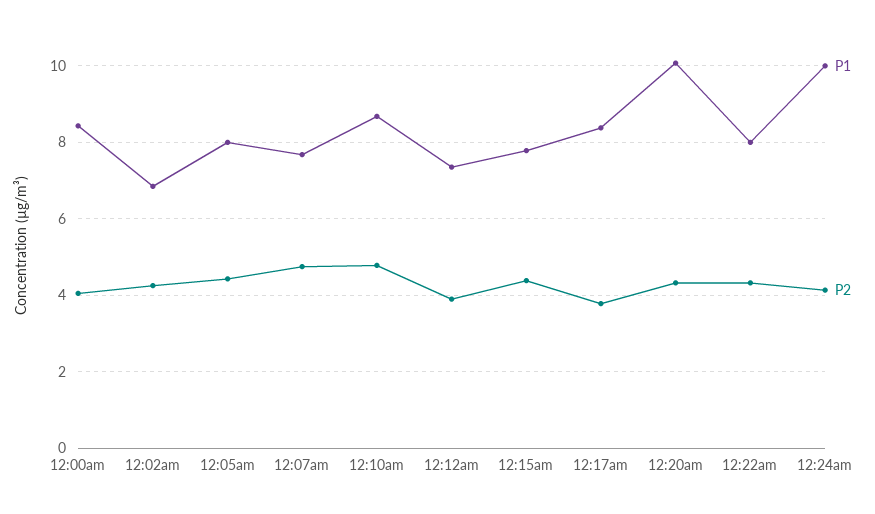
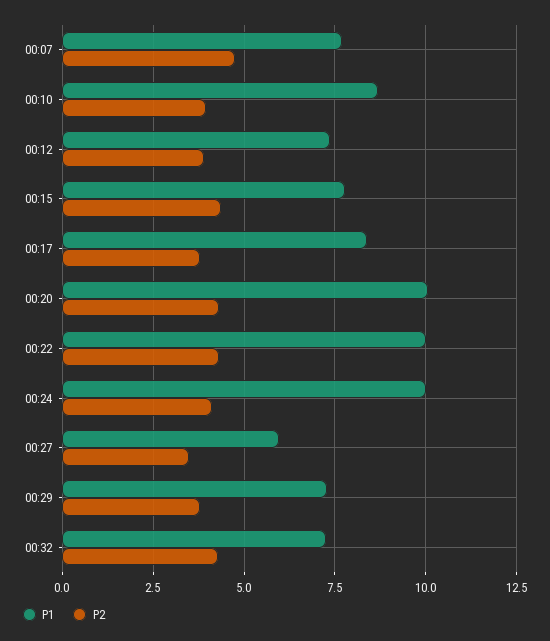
P1, 12:00am: 8.4 -> none
P2, 12:00am: 4 -> none
P1, 12:02am: 6.8 -> none
P2, 12:02am: 4.2 -> none
P1, 12:05am: 8 -> none
P2, 12:05am: 4.4 -> none
P2, 12:10am: 4.8 -> 4
P1, 12:22am: 8 -> 10
P1, 00:27: none -> 6
P2, 00:27: none -> 3.5
P1, 00:29: none -> 7.25
P2, 00:29: none -> 3.75
P1, 00:32: none -> 7.25
P2, 00:32: none -> 4.25

